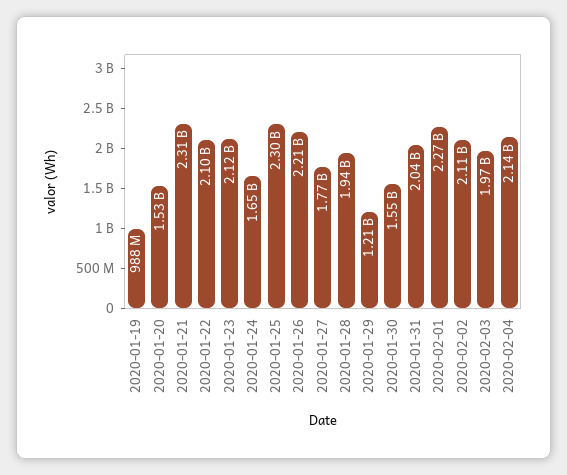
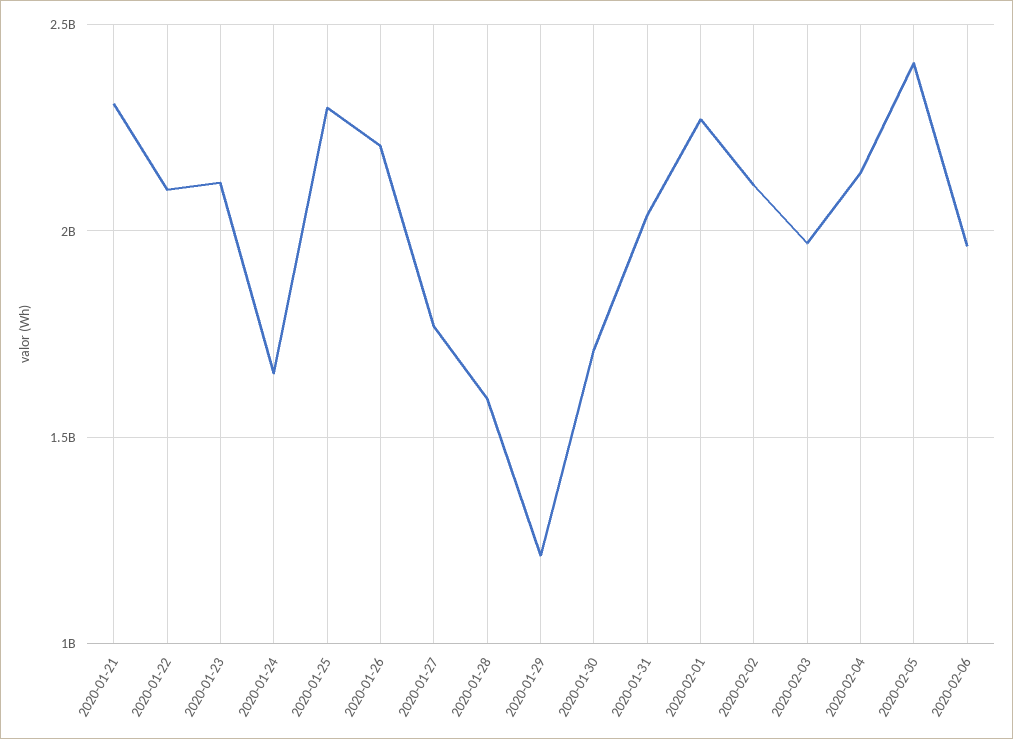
2020-01-19: 988000000 -> none
2020-01-20: 1530000000 -> none
2020-01-28: 1940000000 -> 1600000000
2020-01-30: 1550000000 -> 1700000000
2020-02-05: none -> 2400000000
2020-02-06: none -> 1950000000

